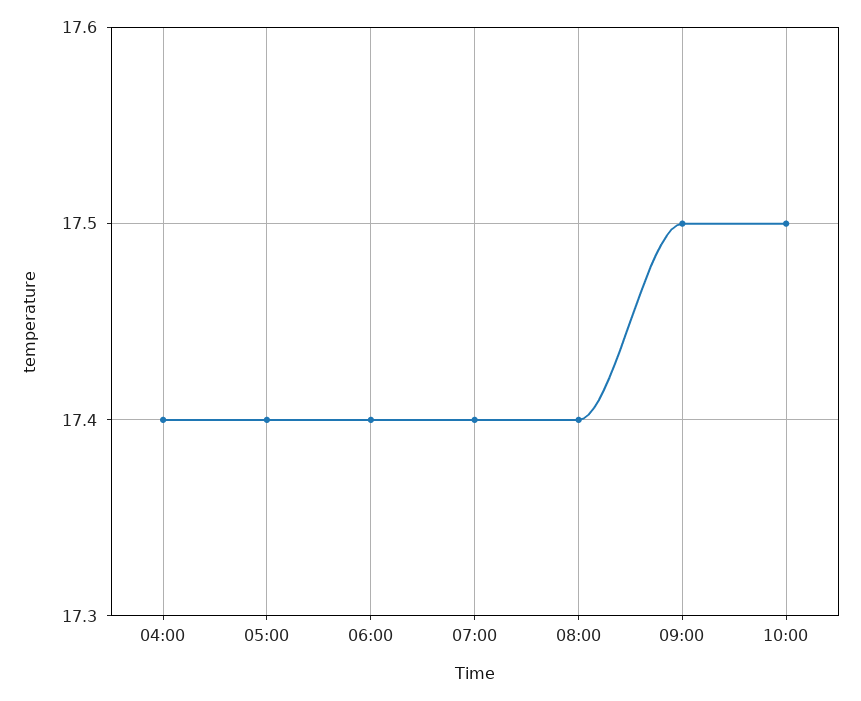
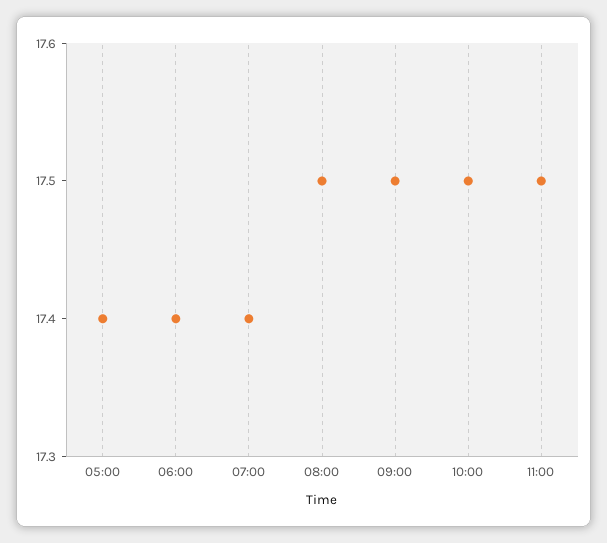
04:00: 17.4 -> none
08:00: 17.4 -> 17.5
11:00: none -> 17.5

